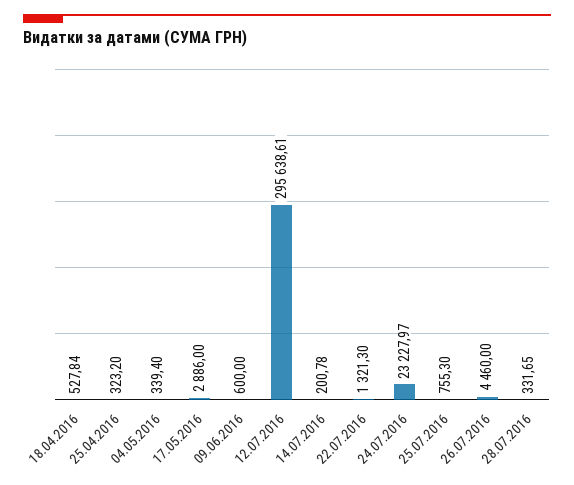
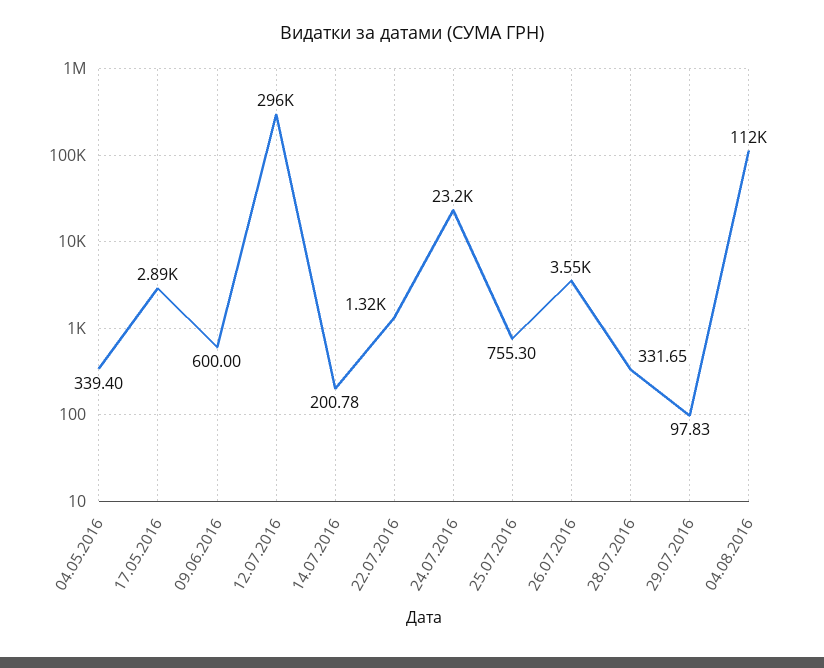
18.04.2016: 527.84 -> none
25.04.2016: 323.2 -> none
26.07.2016: 4460 -> 3550
29.07.2016: none -> 97.83
04.08.2016: none -> 112000

